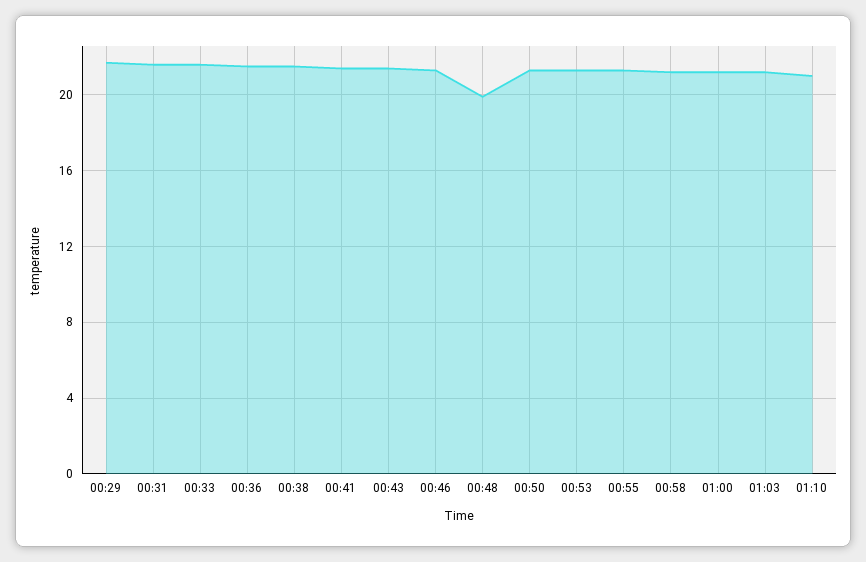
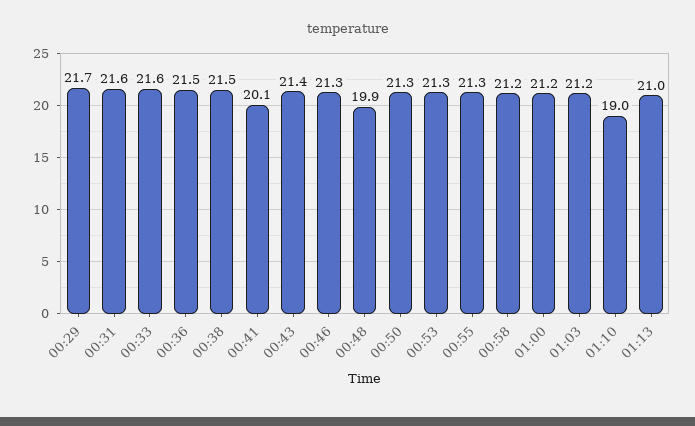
00:41: 21.5 -> 20.1
01:10: 21 -> 19
01:13: none -> 21

